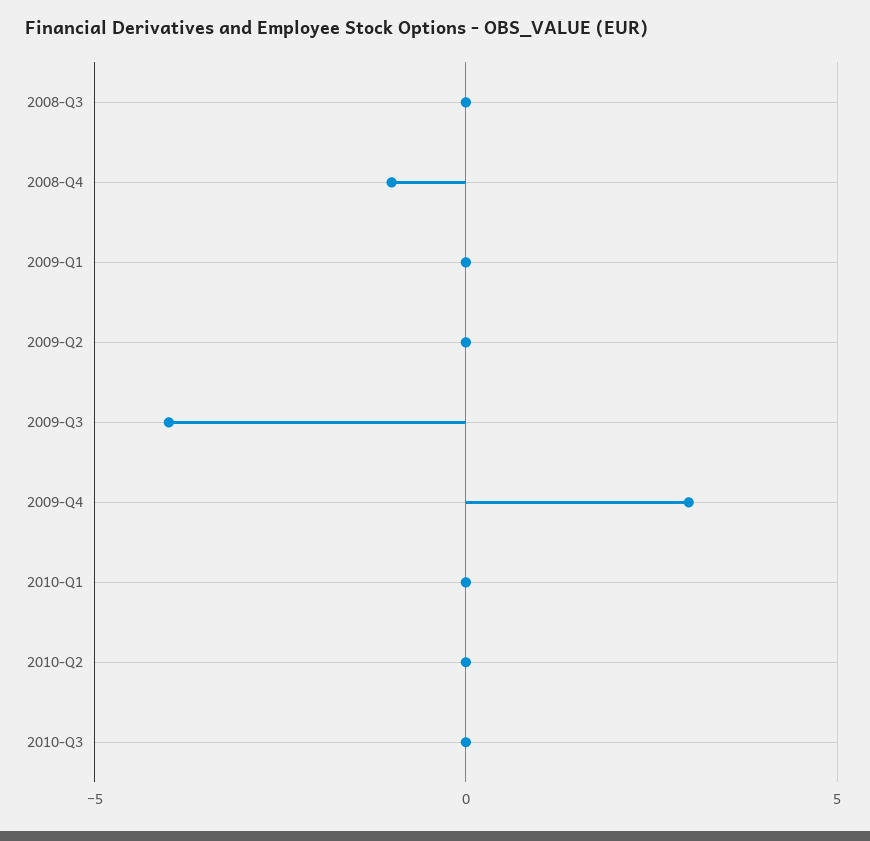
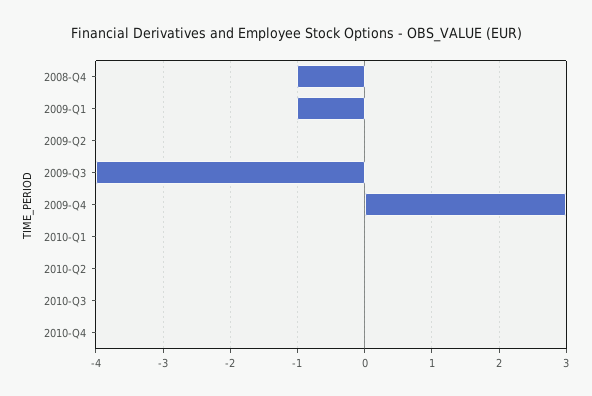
2008-Q3: 0 -> none
2009-Q1: 0 -> -1
2010-Q4: none -> 0

